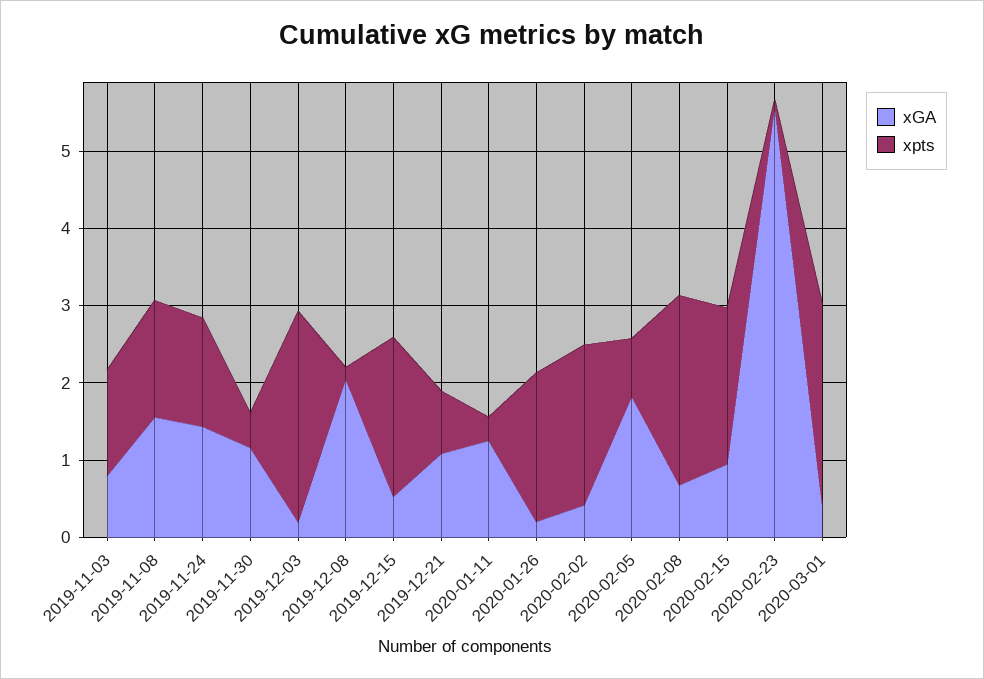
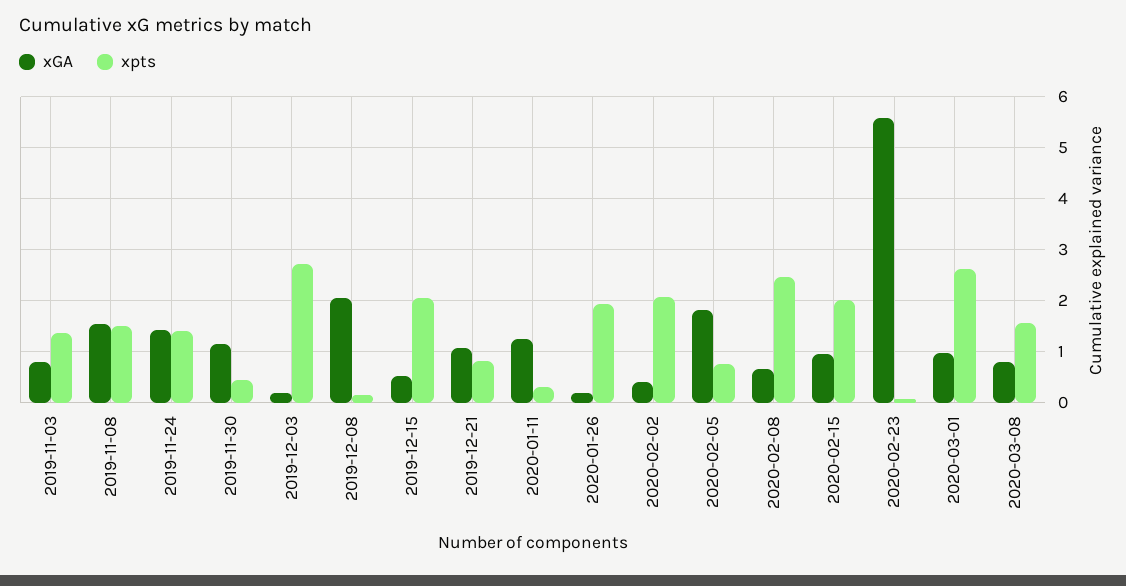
xGA, 2020-03-01: 0.4 -> 1
xGA, 2020-03-08: none -> 0.8
xpts, 2020-03-08: none -> 1.6

